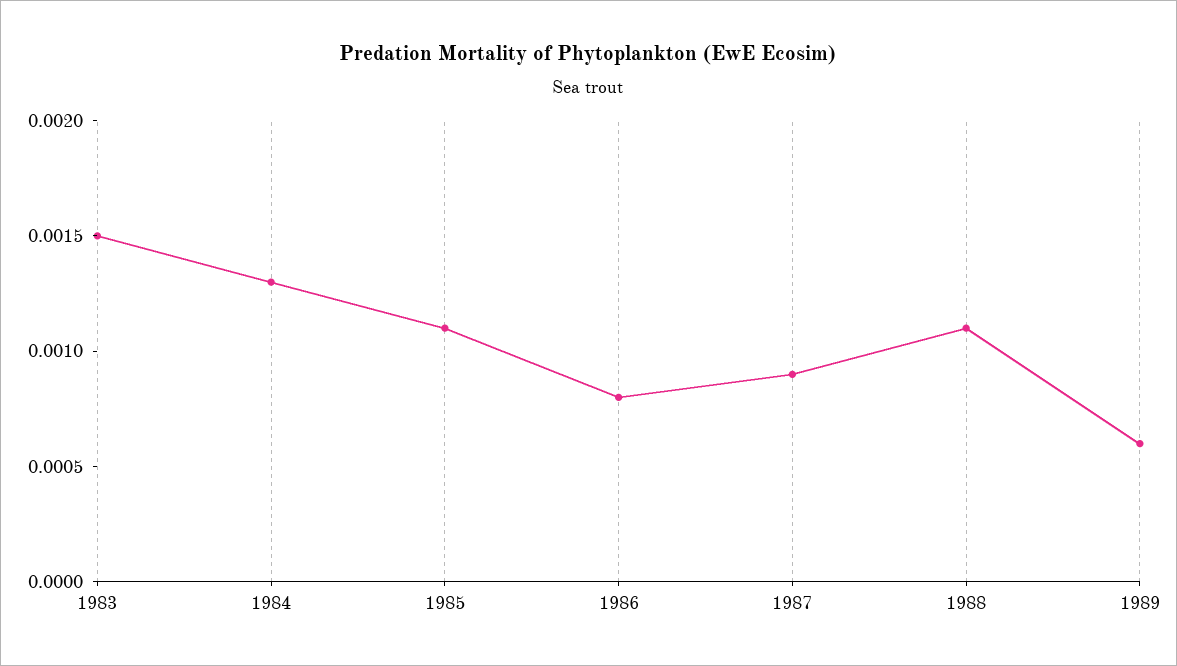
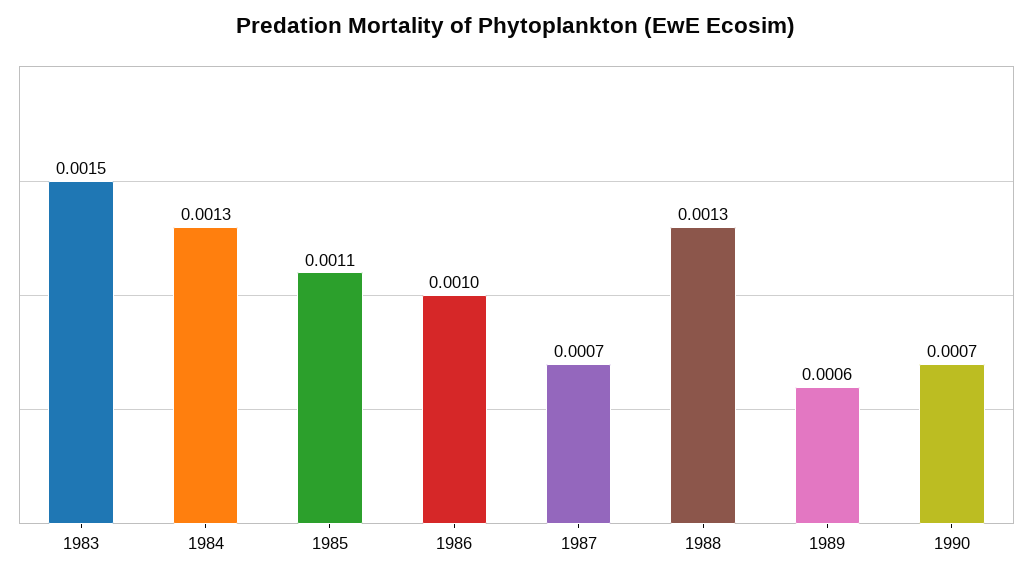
1986: 0.0008 -> 0.001
1987: 0.0009 -> 0.0007
1988: 0.0011 -> 0.0013
1990: none -> 0.0007

